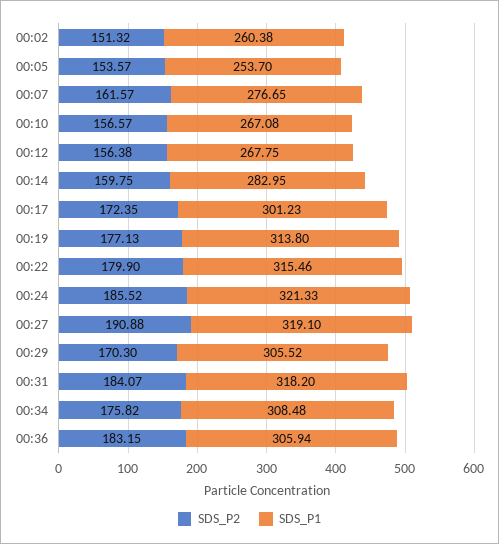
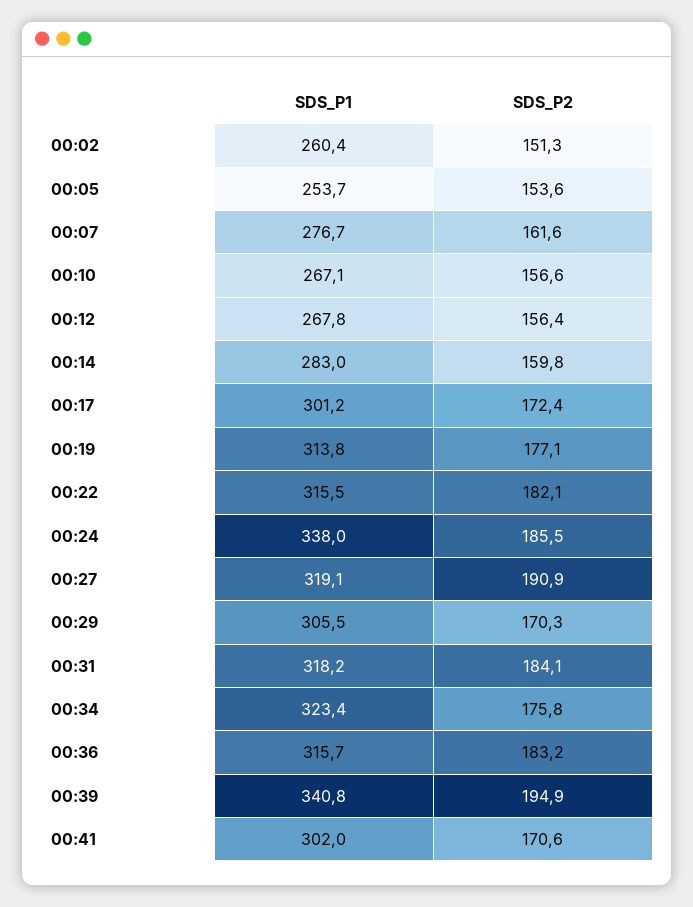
SDS_P2, 00:22: 179.9 -> 182.1
SDS_P1, 00:24: 321.33 -> 338
SDS_P1, 00:34: 308.48 -> 323.4
SDS_P1, 00:36: 305.94 -> 315.7
SDS_P1, 00:39: none -> 340.8
SDS_P2, 00:39: none -> 194.9
SDS_P1, 00:41: none -> 302
SDS_P2, 00:41: none -> 170.6

